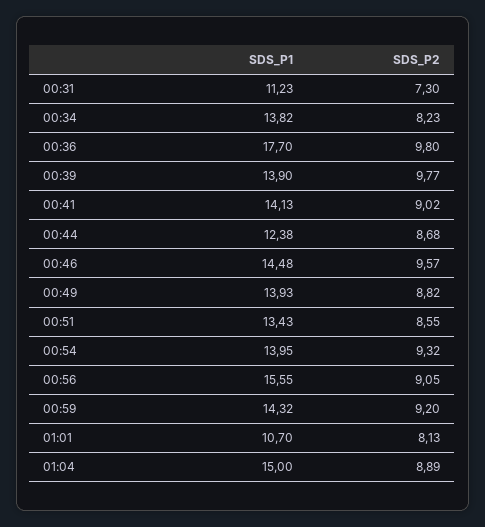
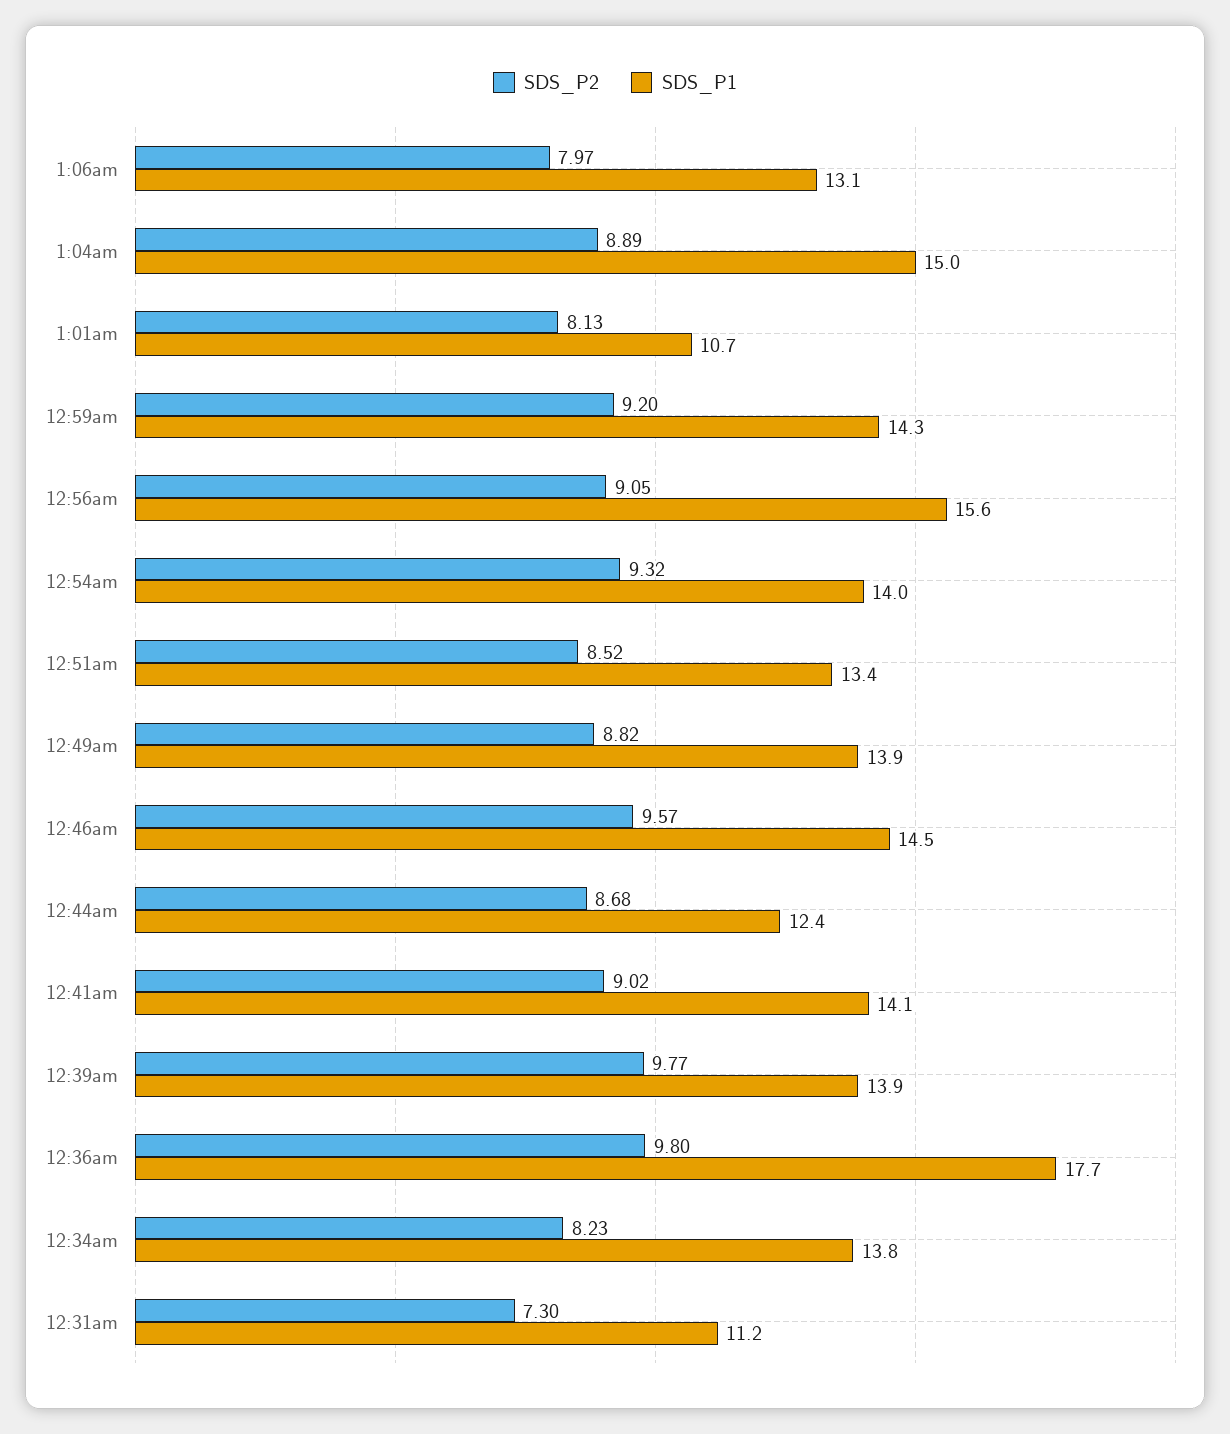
SDS_P2, 00:51: 8.55 -> 8.52
SDS_P2, 1:06am: none -> 7.97
SDS_P1, 1:06am: none -> 13.1

